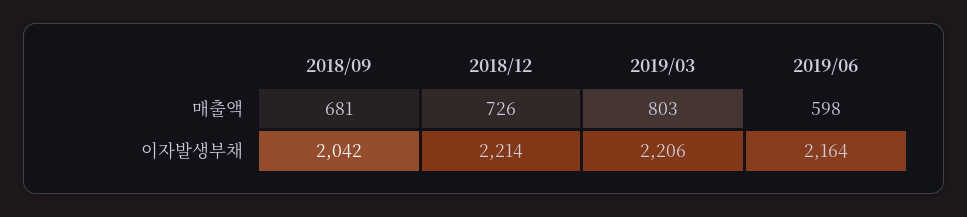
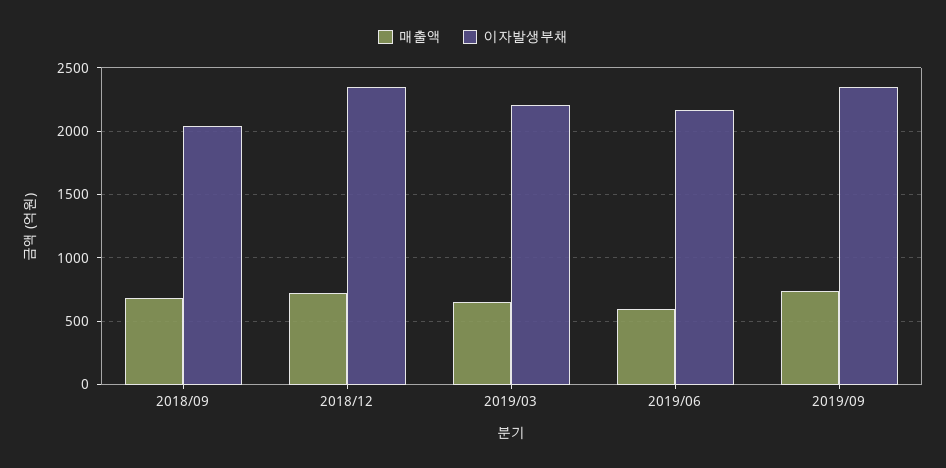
매출액, 2019/03: 803 -> 650
이자발생부채, 2018/12: 2214 -> 2350
매출액, 2019/09: none -> 750
이자발생부채, 2019/09: none -> 2350

